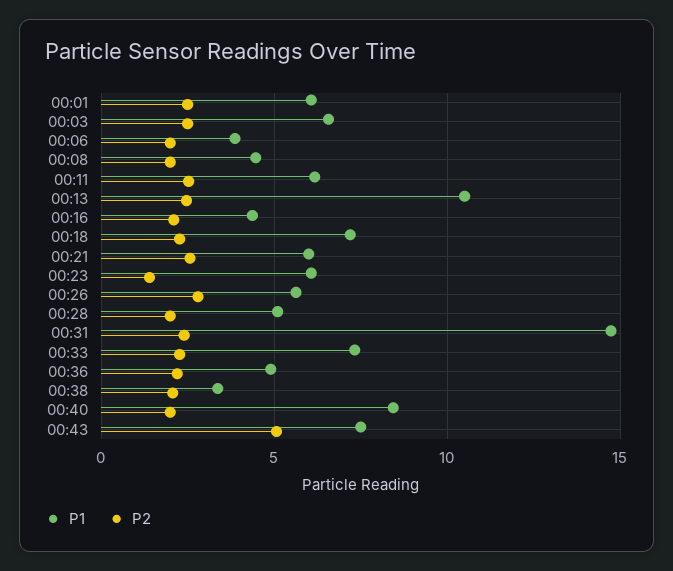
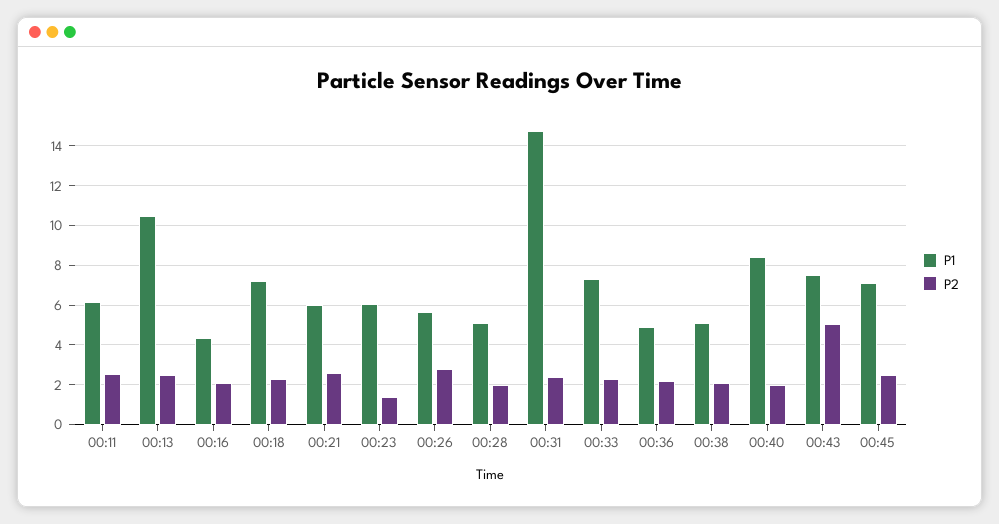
P1, 00:01: 6 -> none
P2, 00:01: 2.5 -> none
P1, 00:03: 6.5 -> none
P2, 00:03: 2.5 -> none
P1, 00:06: 4 -> none
P2, 00:06: 2 -> none
P1, 00:08: 4.5 -> none
P2, 00:08: 2 -> none
P1, 00:38: 3.5 -> 5
P1, 00:45: none -> 7
P2, 00:45: none -> 2.5

